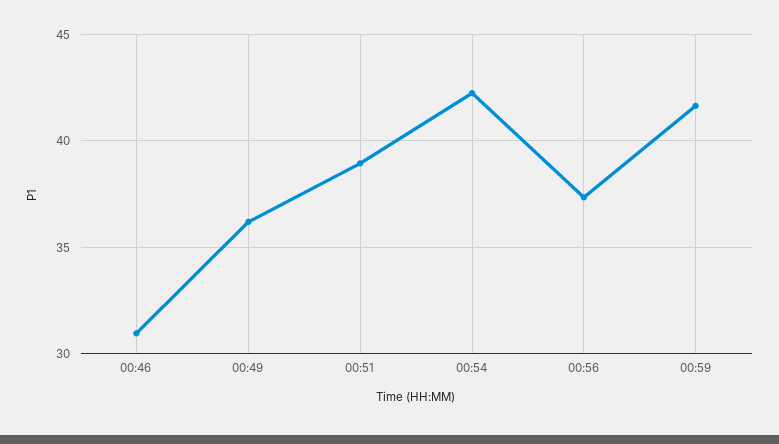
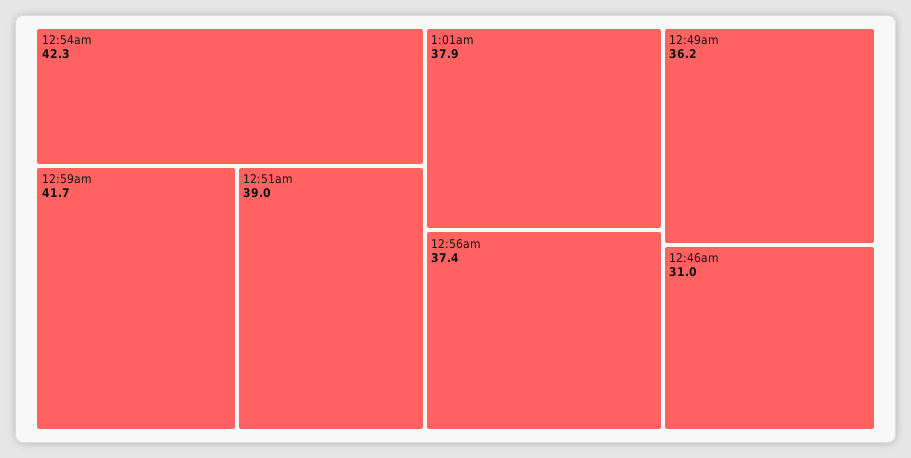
1:01am: none -> 37.9

